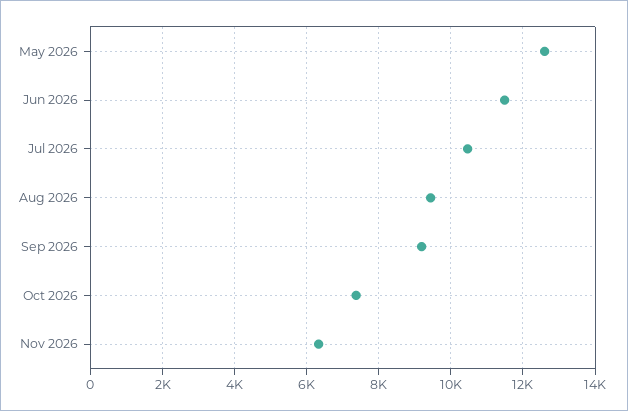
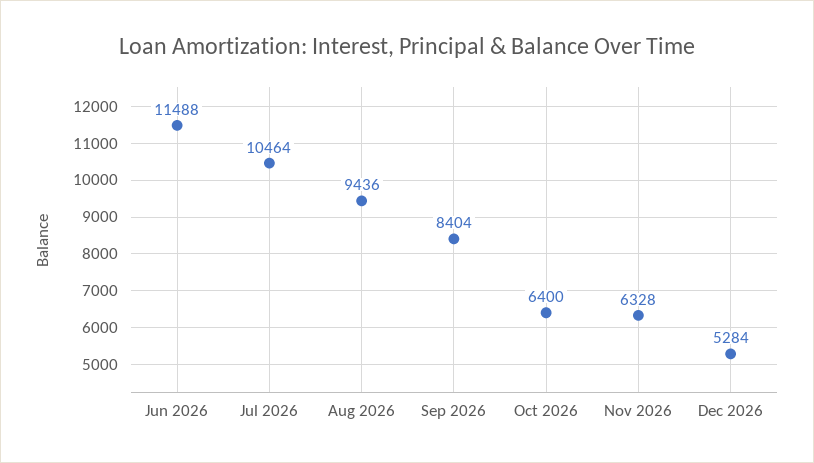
May 2026: 12600 -> none
Sep 2026: 9200 -> 8404
Oct 2026: 7400 -> 6400
Dec 2026: none -> 5284

